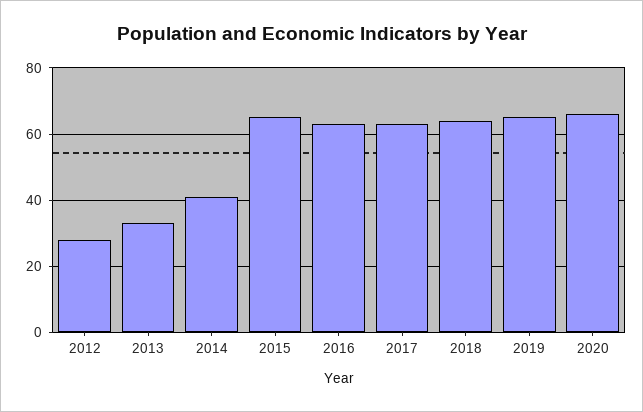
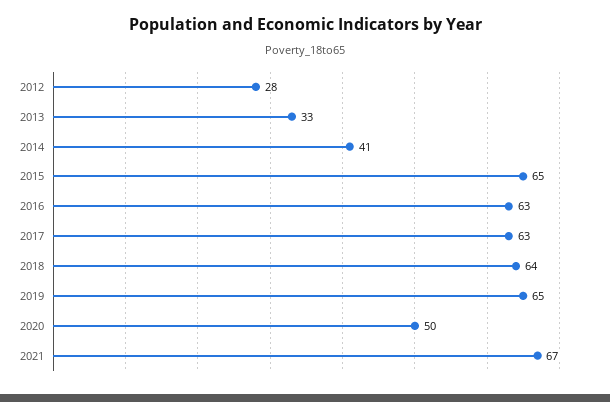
2020: 65 -> 50
2021: none -> 67

